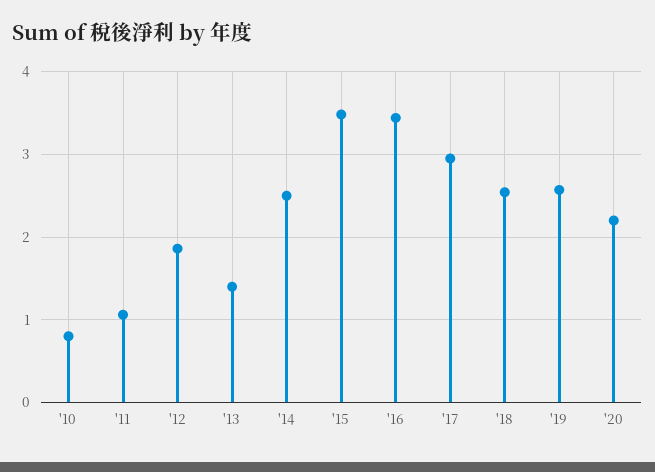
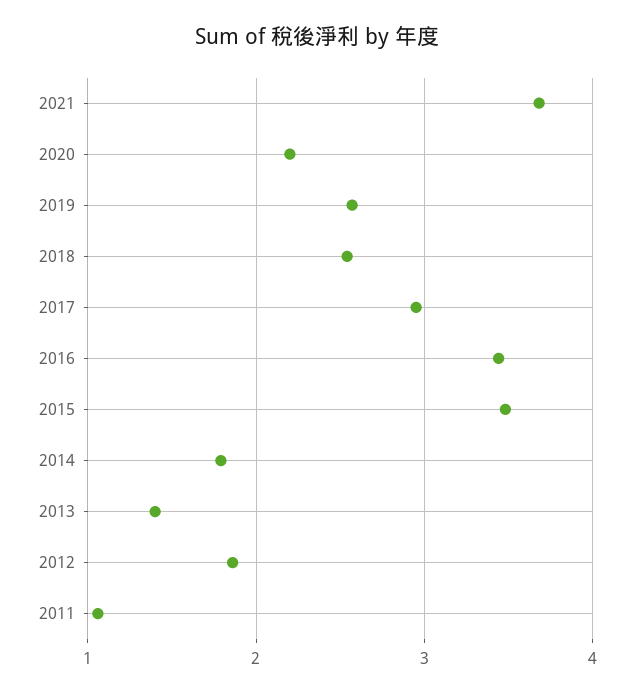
'10: 0.8 -> none
'14: 2.5 -> 1.8
2021: none -> 3.7

